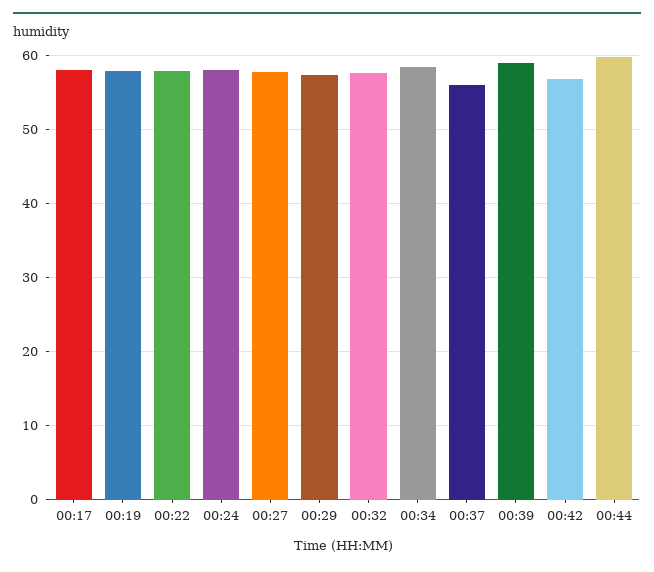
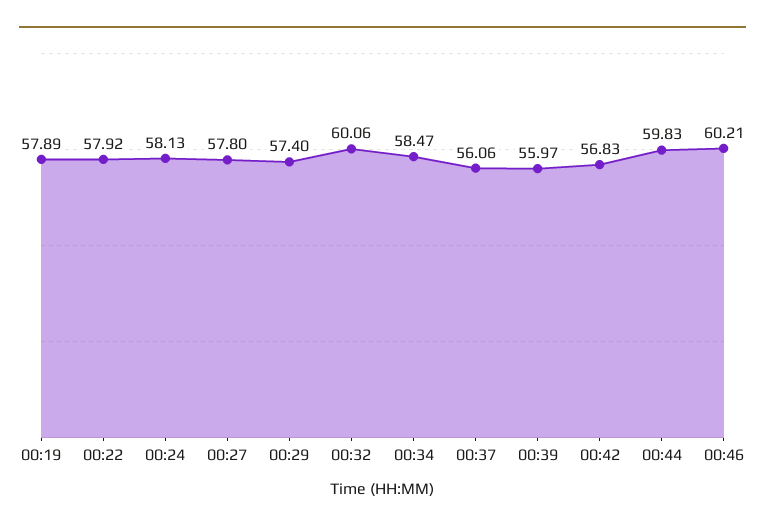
00:17: 58 -> none
00:32: 58 -> 60.06
00:39: 59 -> 55.97
00:46: none -> 60.21

